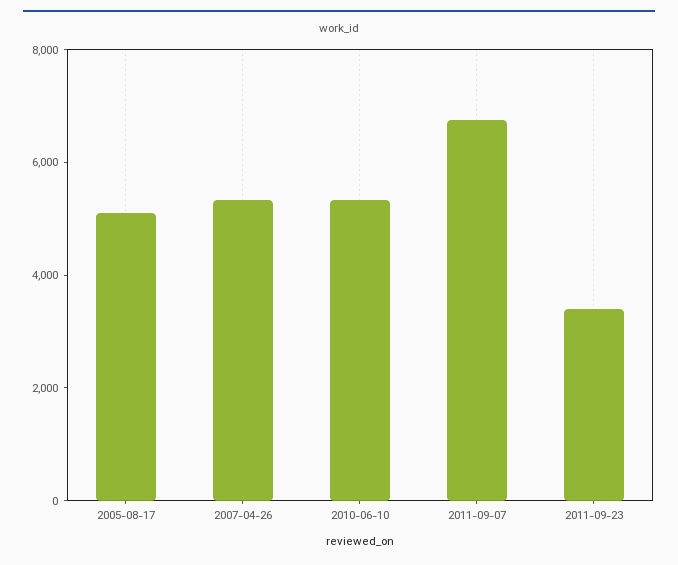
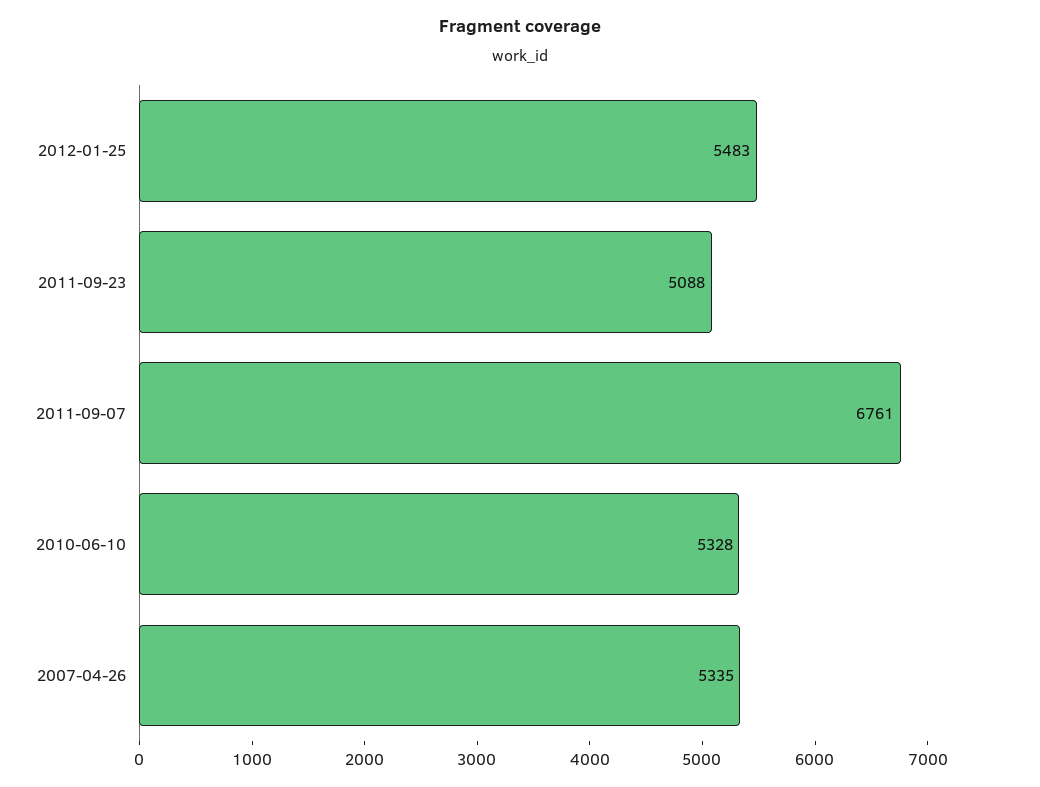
2005-08-17: 5000 -> none
2011-09-23: 3500 -> 5088
2012-01-25: none -> 5483

